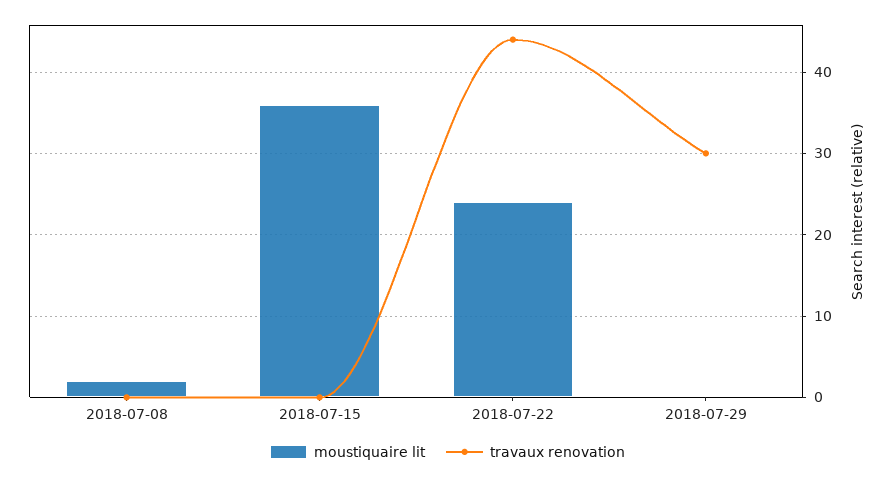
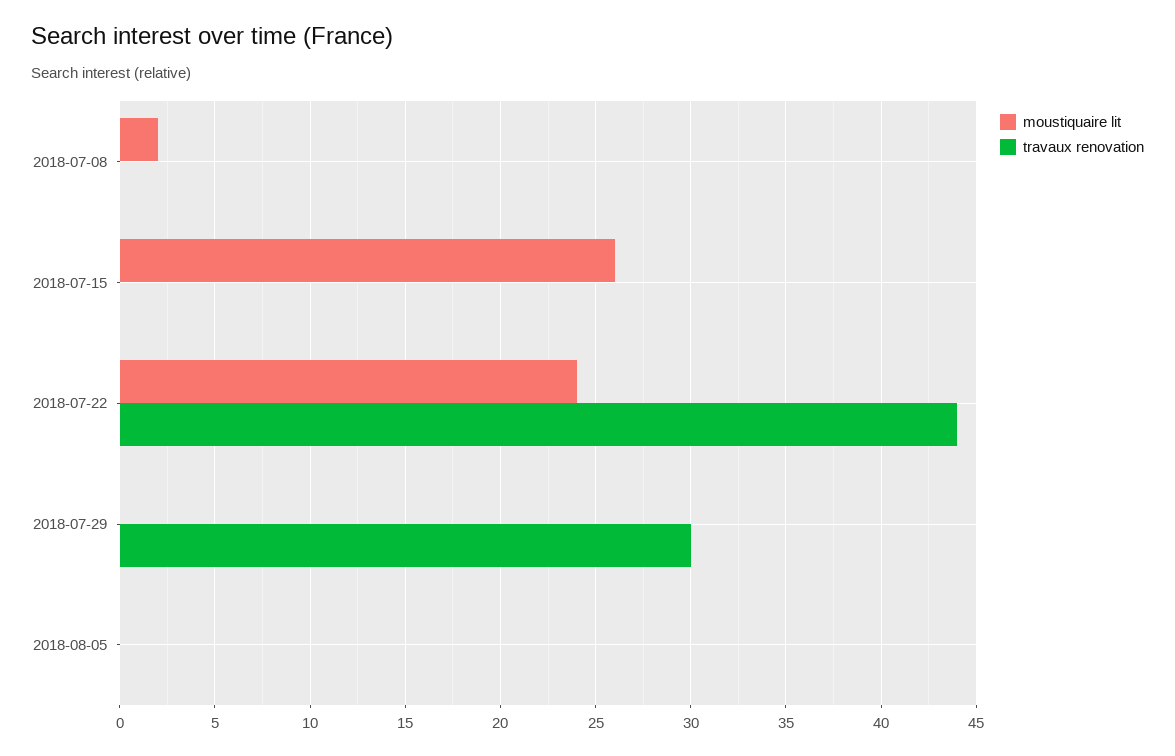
moustiquaire lit, 2018-07-15: 36 -> 26
moustiquaire lit, 2018-08-05: none -> 0
travaux renovation, 2018-08-05: none -> 0

